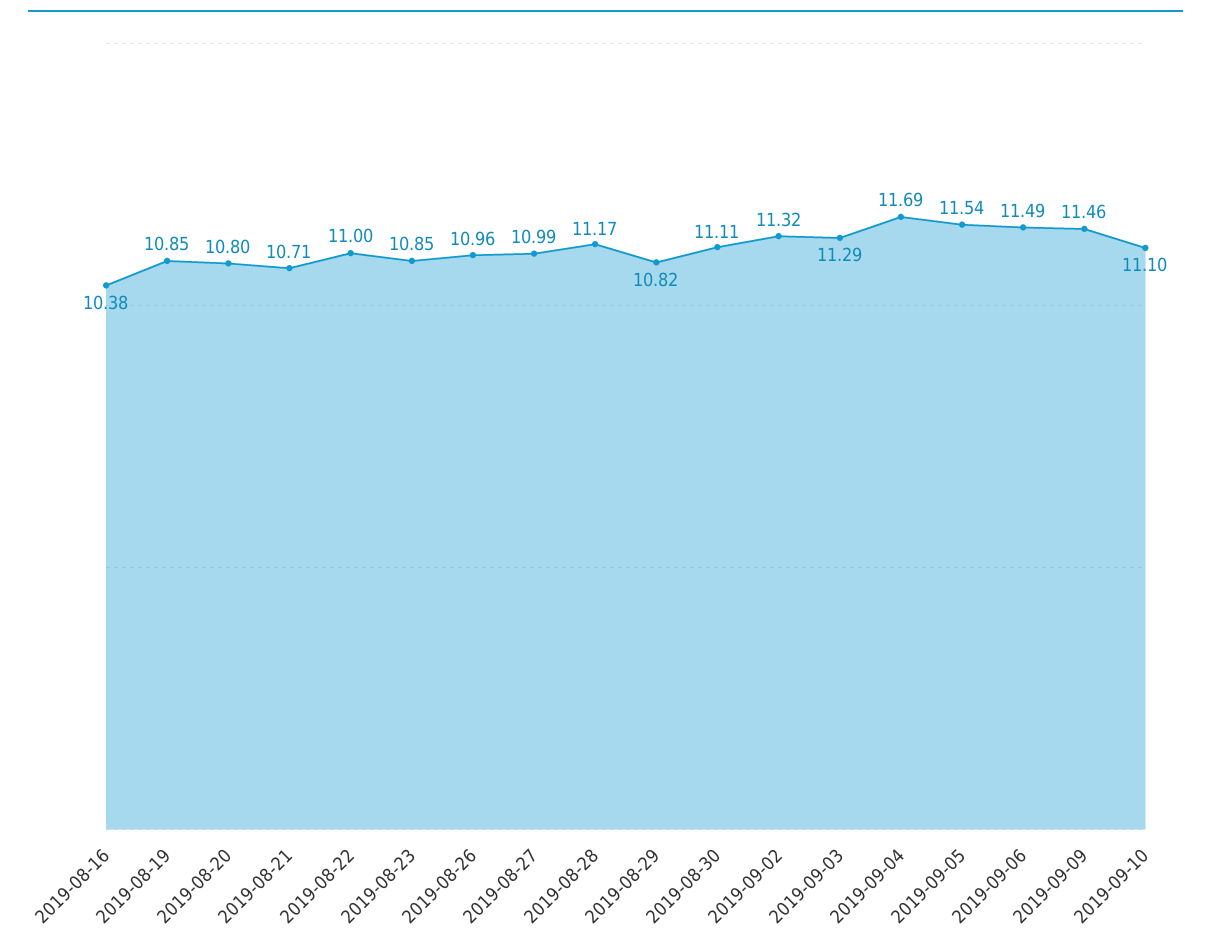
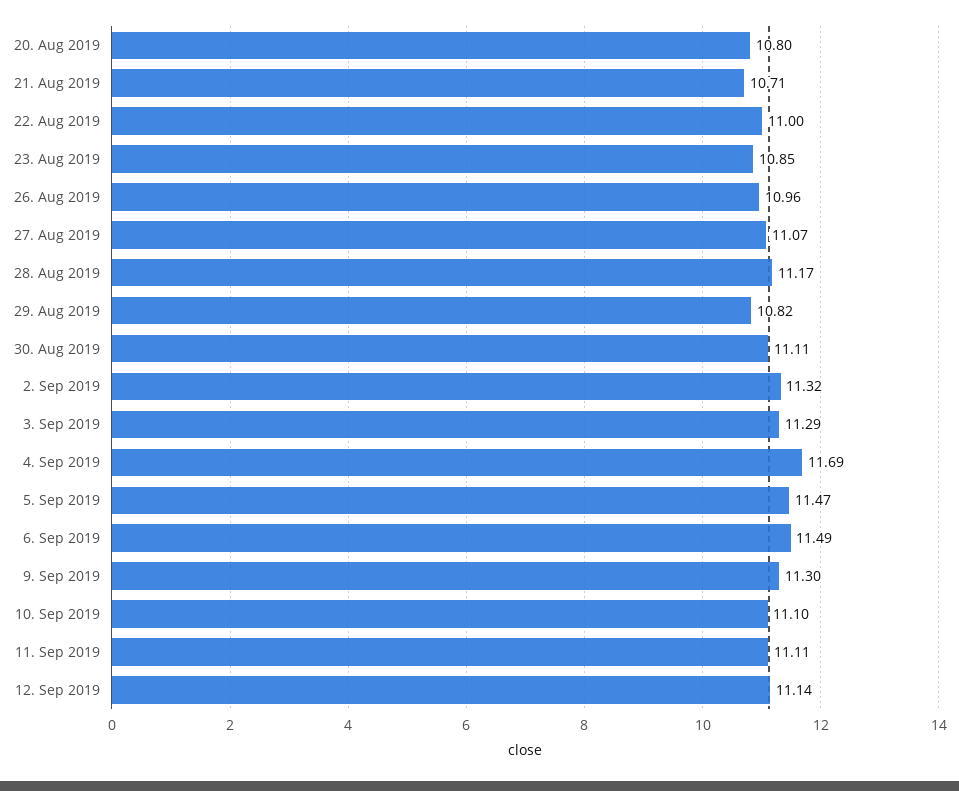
2019-08-16: 10.38 -> none
2019-08-19: 10.85 -> none
2019-08-27: 10.99 -> 11.07
2019-09-05: 11.54 -> 11.47
2019-09-09: 11.46 -> 11.3
11. Sep 2019: none -> 11.11
12. Sep 2019: none -> 11.14

